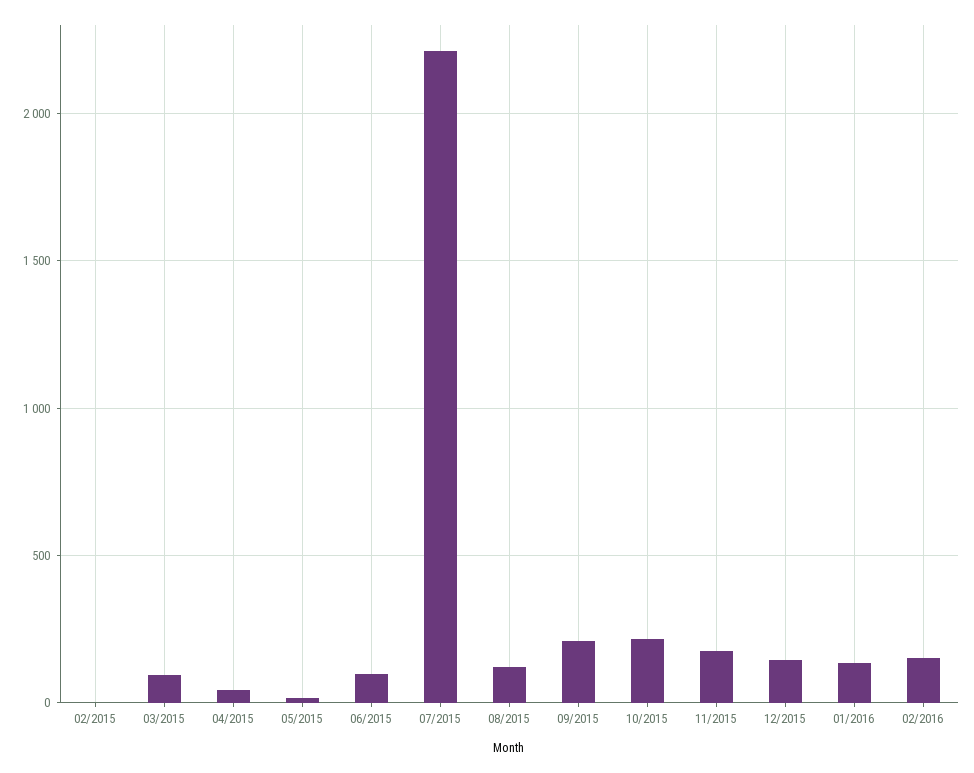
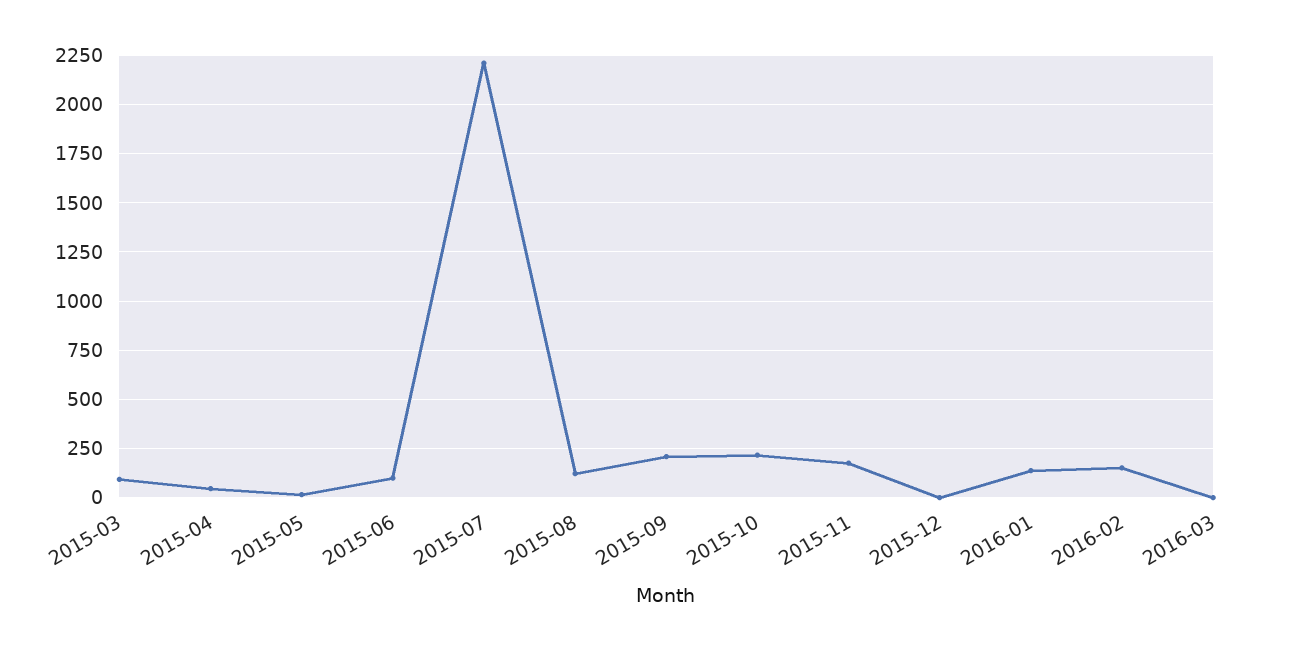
02/2015: 0 -> none
12/2015: 150 -> 0
2016-03: none -> 0

